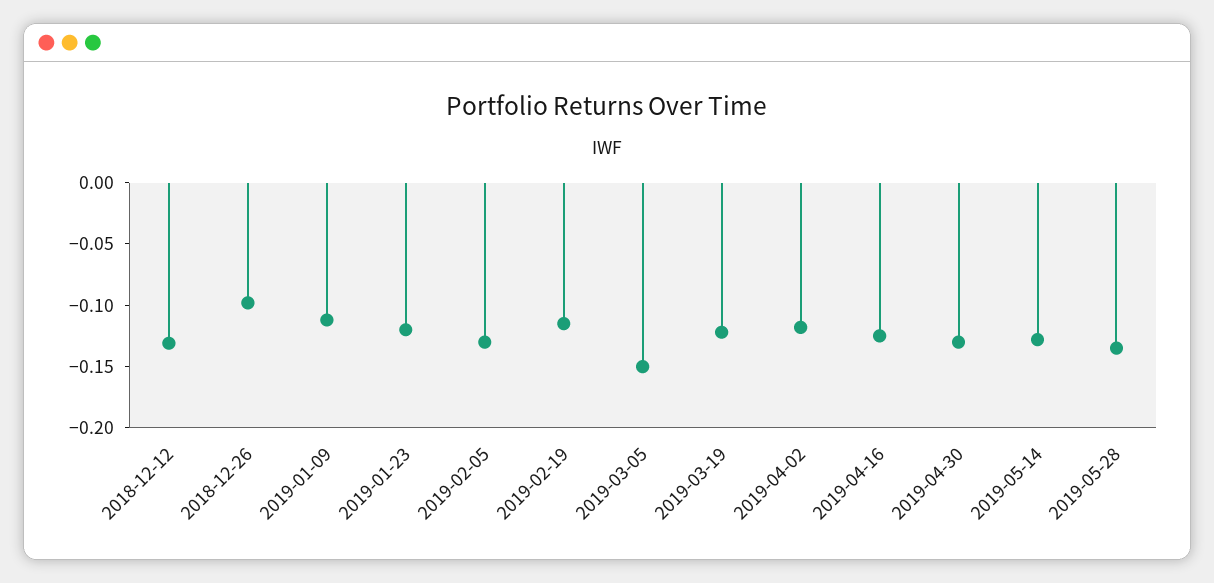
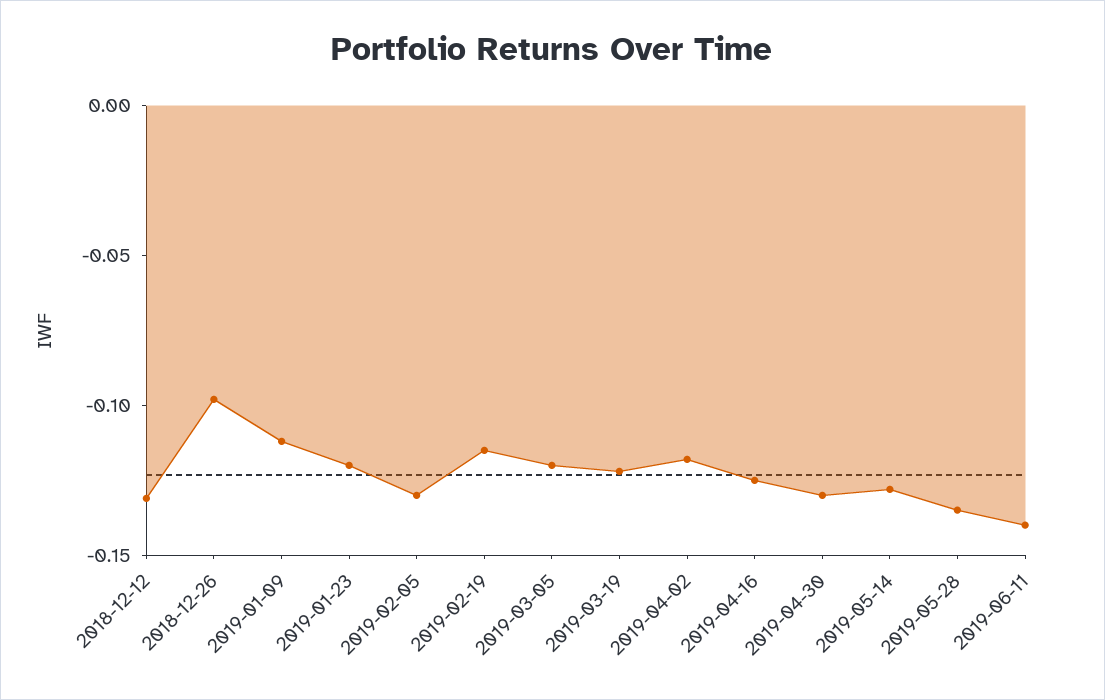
2019-03-05: -0.15 -> -0.12
2019-06-11: none -> -0.14

